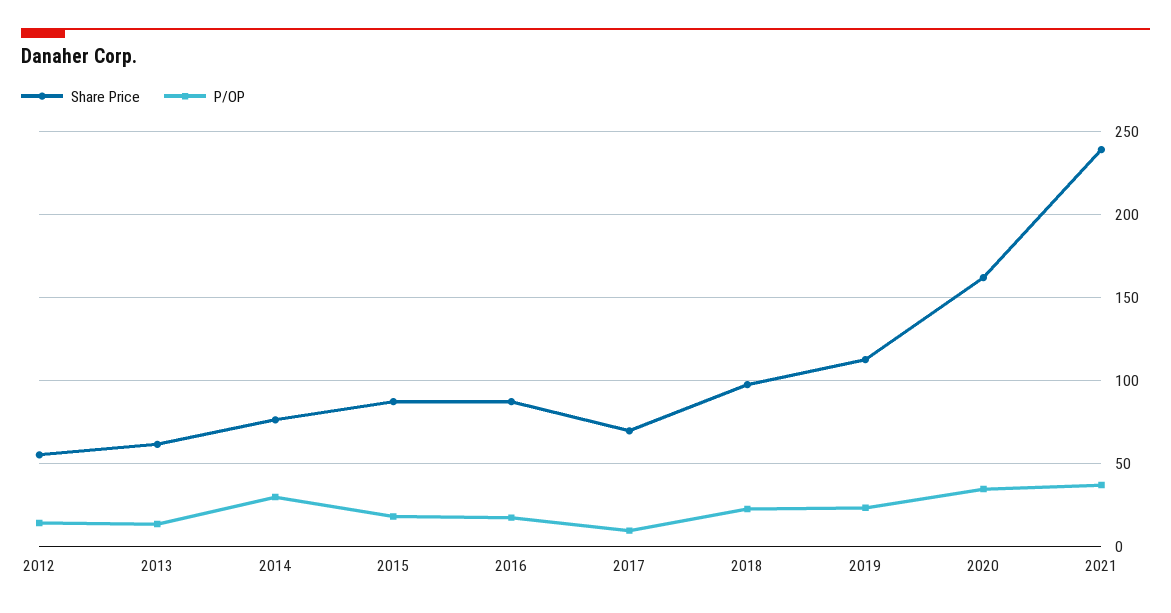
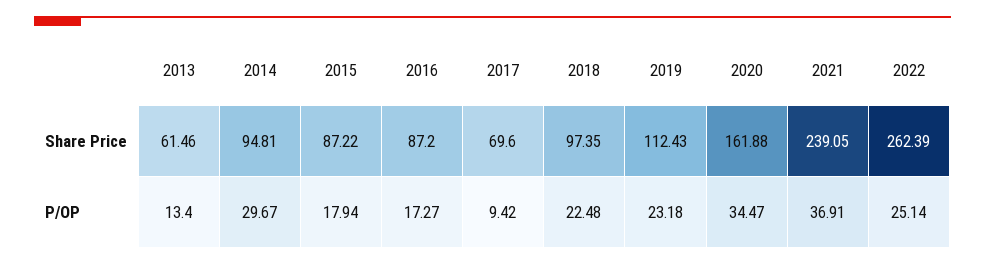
Share Price, 2012: 55 -> none
P/OP, 2012: 15 -> none
Share Price, 2014: 75 -> 94.81
Share Price, 2022: none -> 262.39
P/OP, 2022: none -> 25.14

